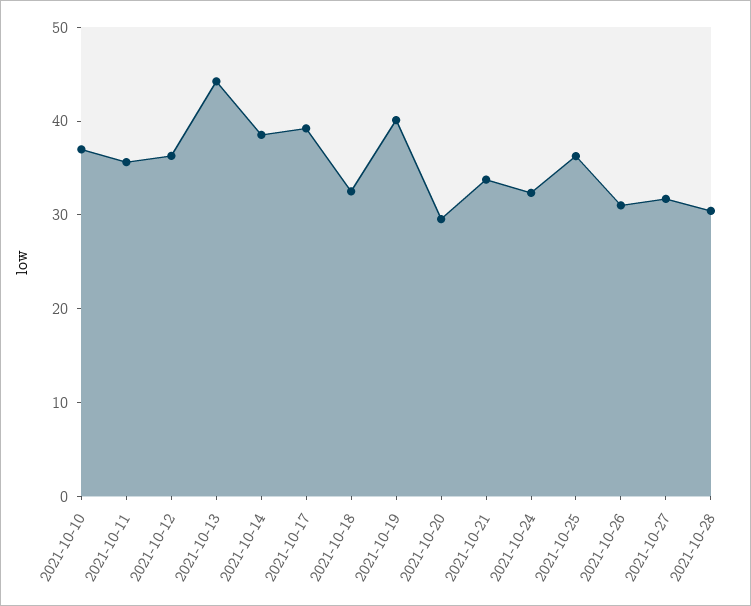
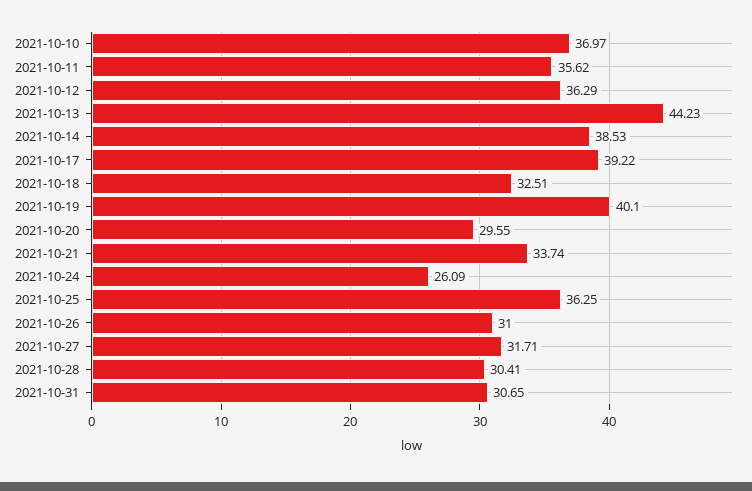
2021-10-24: 32 -> 26.09
2021-10-31: none -> 30.65

